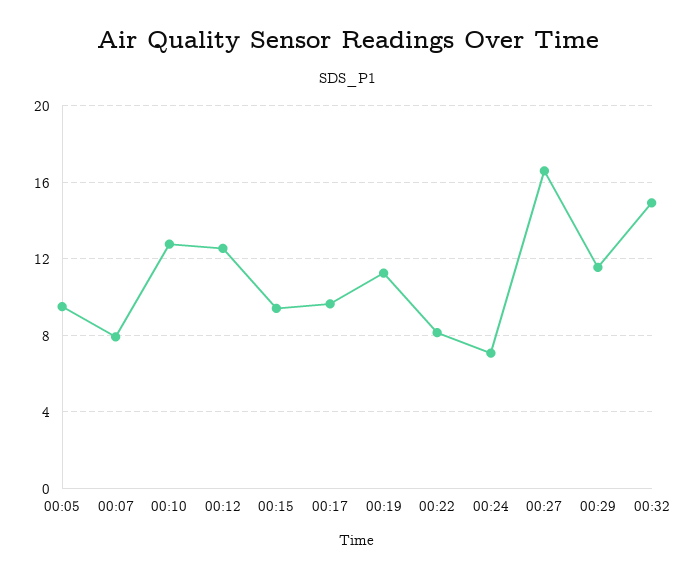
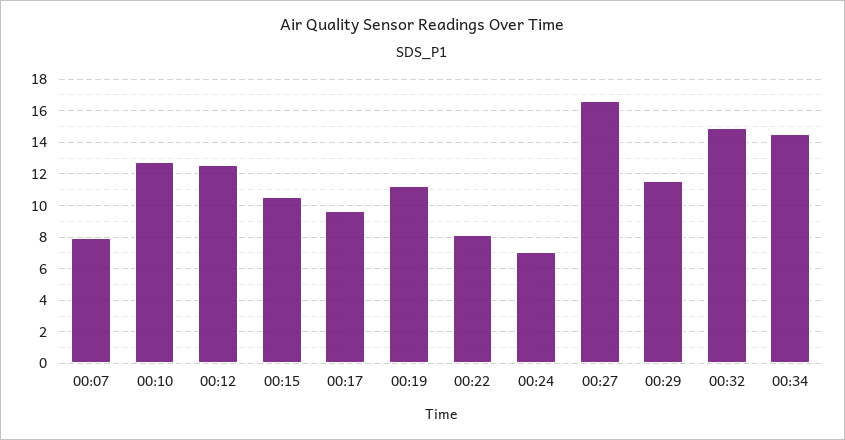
00:05: 9.5 -> none
00:15: 9.5 -> 10.5
00:34: none -> 14.5

